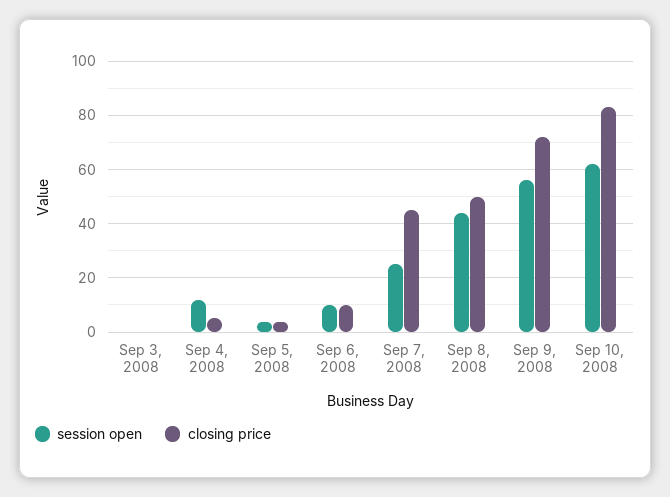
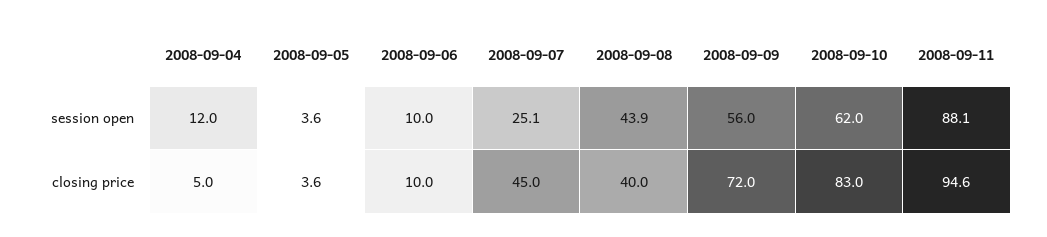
session open, Sep 3, 2008: 0 -> none
closing price, Sep 3, 2008: 0 -> none
closing price, Sep 8, 2008: 50 -> 40
session open, 2008-09-11: none -> 88.1
closing price, 2008-09-11: none -> 94.6

